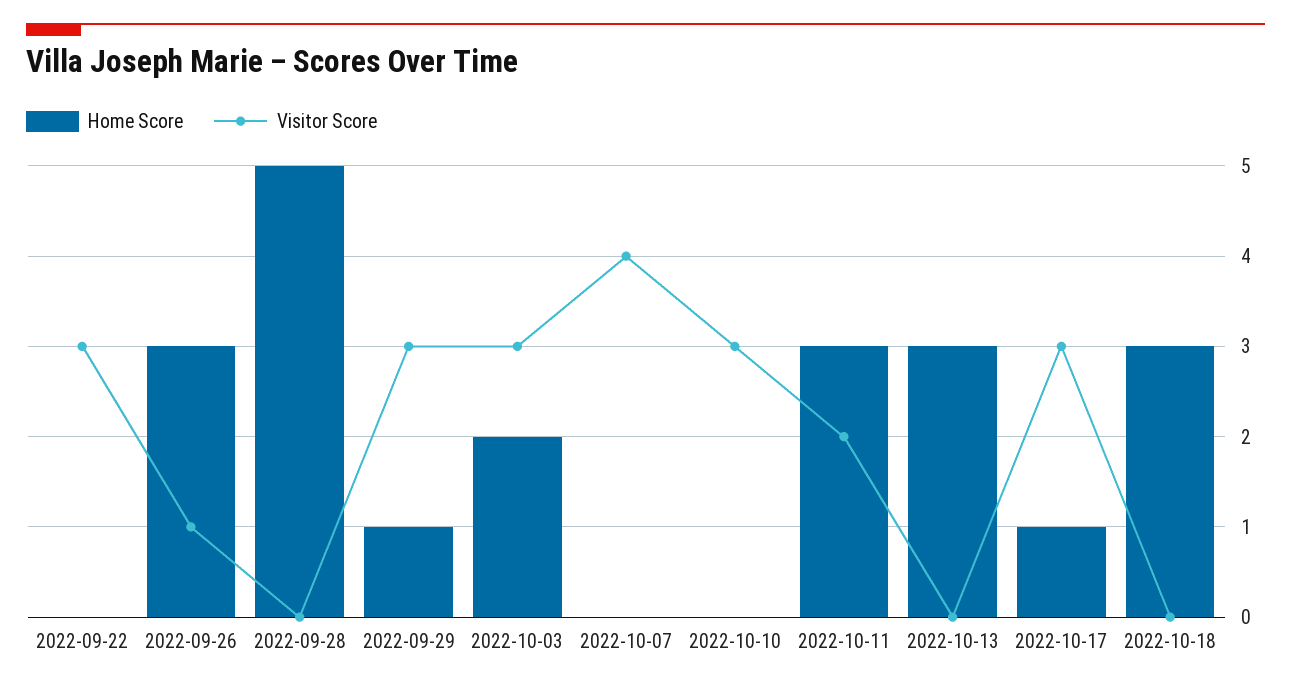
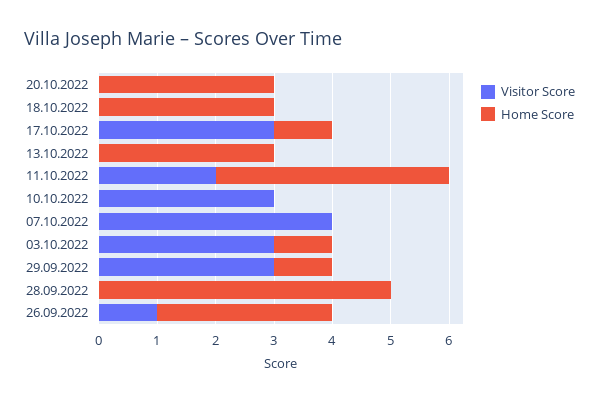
Home Score, 2022-09-22: 0 -> none
Visitor Score, 2022-09-22: 3 -> none
Home Score, 2022-10-03: 2 -> 1
Home Score, 2022-10-11: 3 -> 4
Visitor Score, 20.10.2022: none -> 0
Home Score, 20.10.2022: none -> 3

